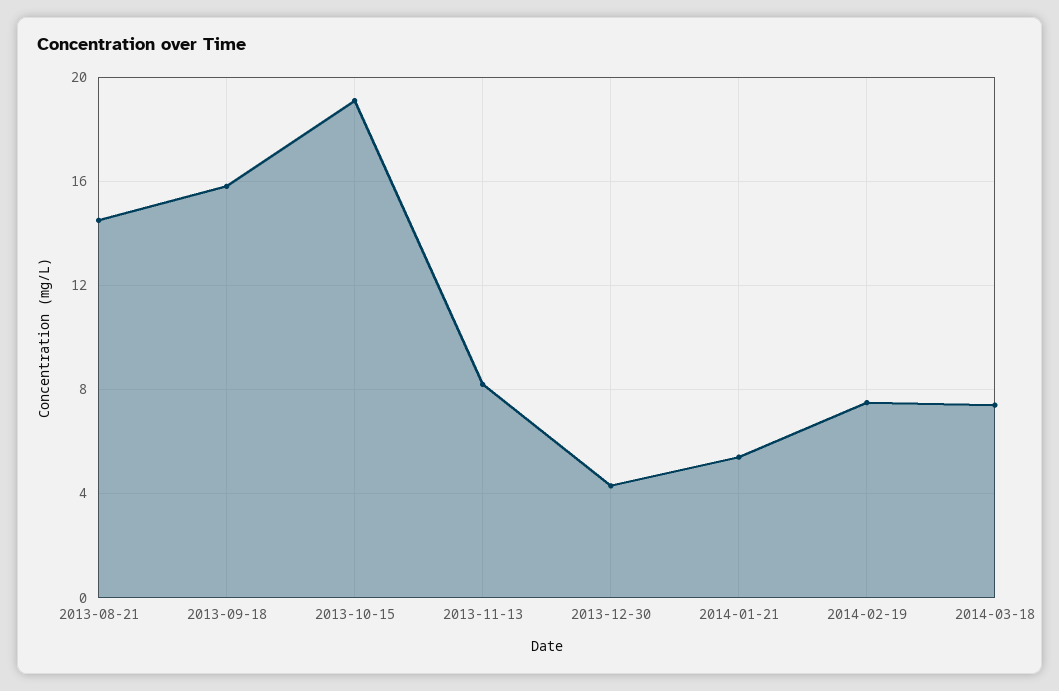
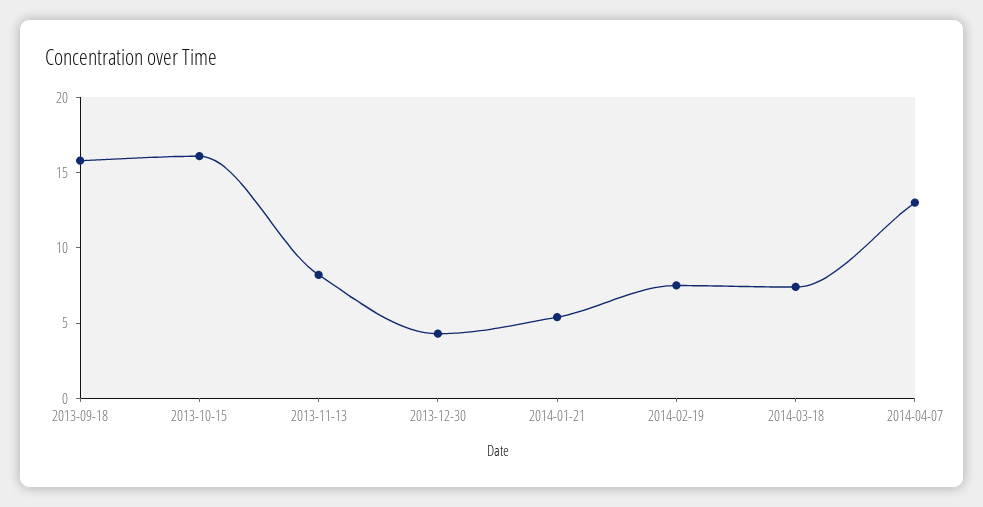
2013-08-21: 14.5 -> none
2013-10-15: 19 -> 16
2014-04-07: none -> 13

